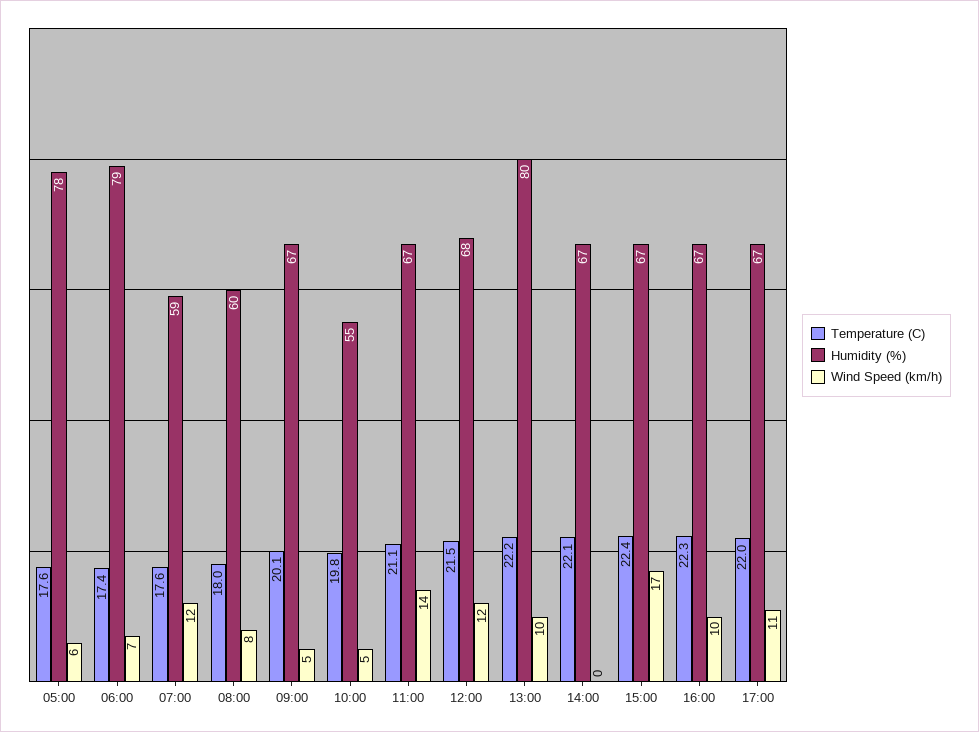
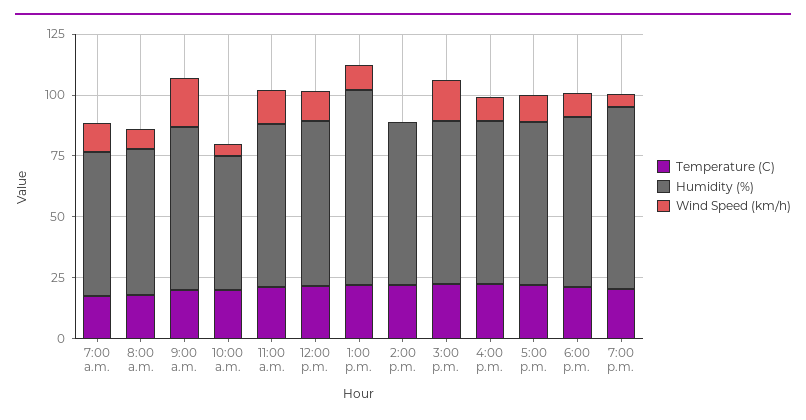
Temperature (C), 05:00: 17.6 -> none
Humidity (%), 05:00: 78 -> none
Wind Speed (km/h), 05:00: 6 -> none
Temperature (C), 06:00: 17.4 -> none
Humidity (%), 06:00: 79 -> none
Wind Speed (km/h), 06:00: 7 -> none
Wind Speed (km/h), 09:00: 5 -> 20
Temperature (C), 6:00 p.m.: none -> 20
Humidity (%), 6:00 p.m.: none -> 70
Wind Speed (km/h), 6:00 p.m.: none -> 10
Temperature (C), 7:00 p.m.: none -> 20
Humidity (%), 7:00 p.m.: none -> 75
Wind Speed (km/h), 7:00 p.m.: none -> 5

